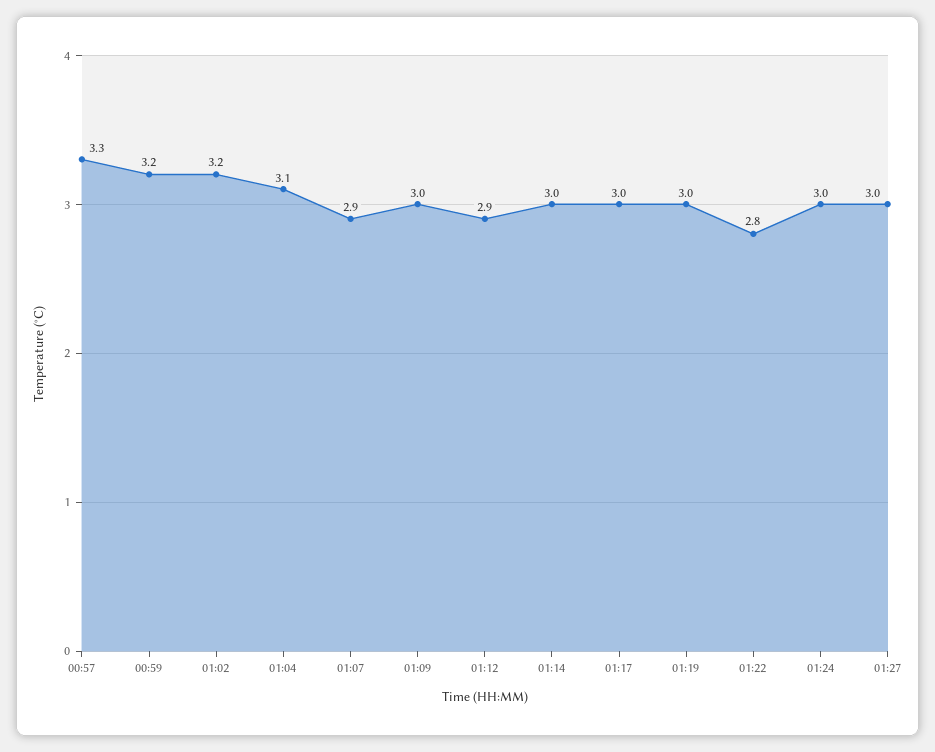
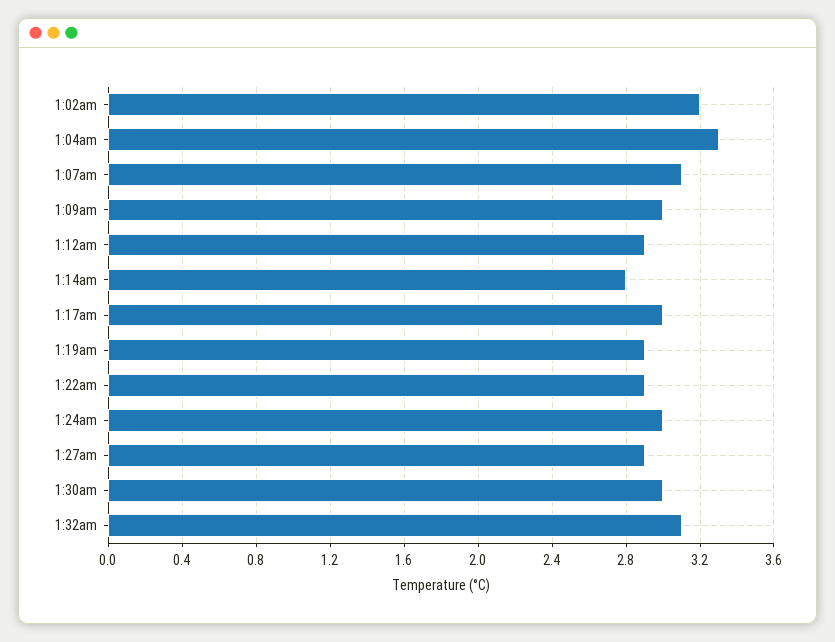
00:57: 3.3 -> none
00:59: 3.2 -> none
01:04: 3.1 -> 3.3
01:07: 2.9 -> 3.1
01:14: 3 -> 2.8
01:19: 3 -> 2.9
01:22: 2.8 -> 2.9
01:27: 3 -> 2.9
1:30am: none -> 3
1:32am: none -> 3.1

